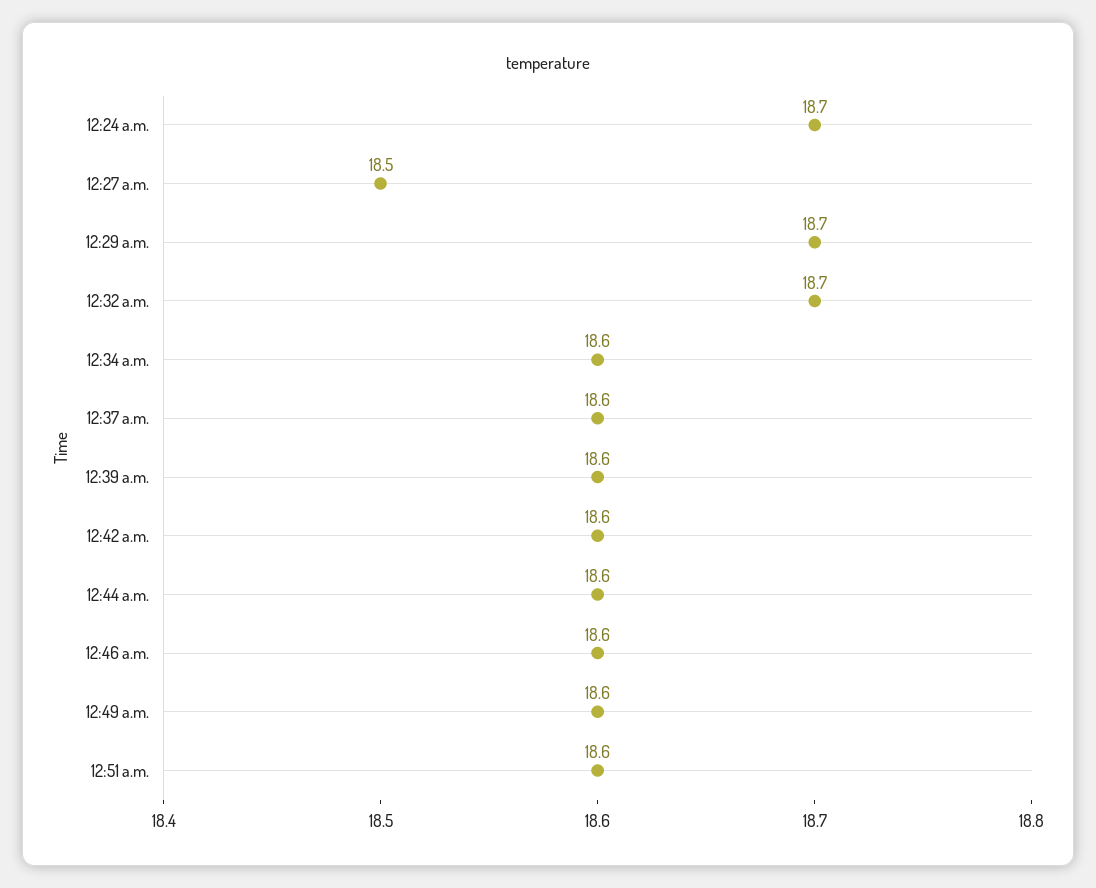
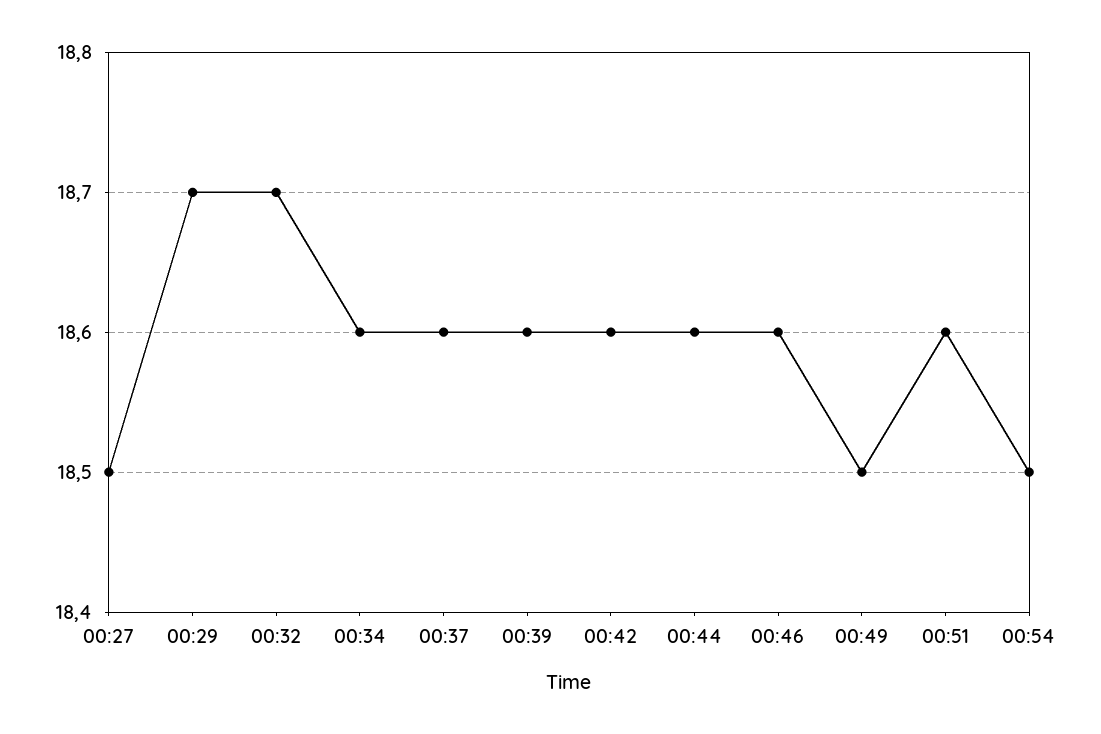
12:24 a.m.: 18.7 -> none
12:49 a.m.: 18.6 -> 18.5
00:54: none -> 18.5

